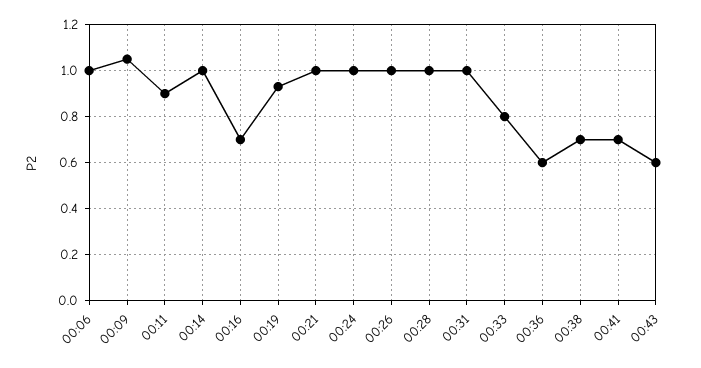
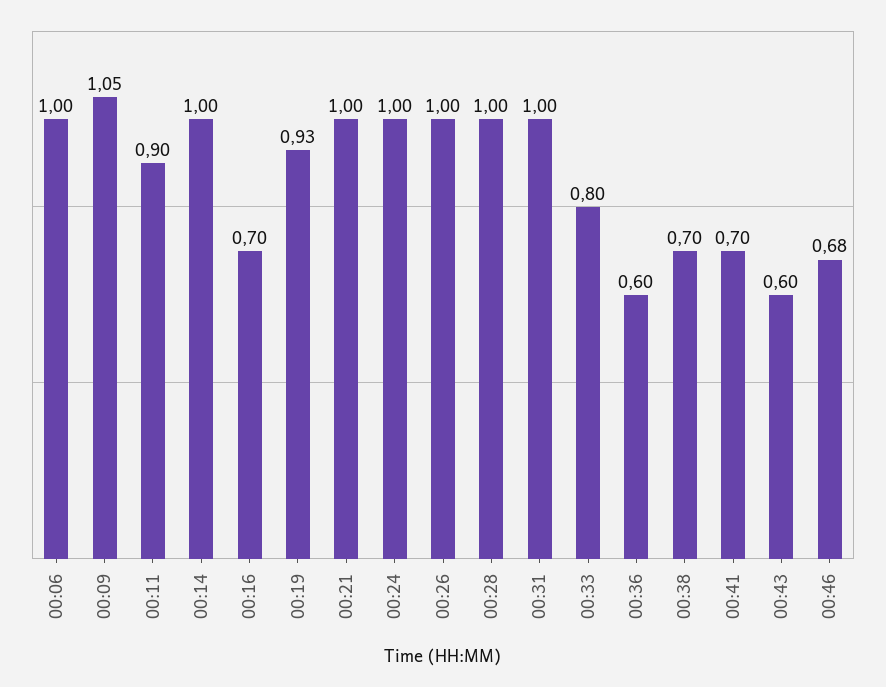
00:46: none -> 0.68

